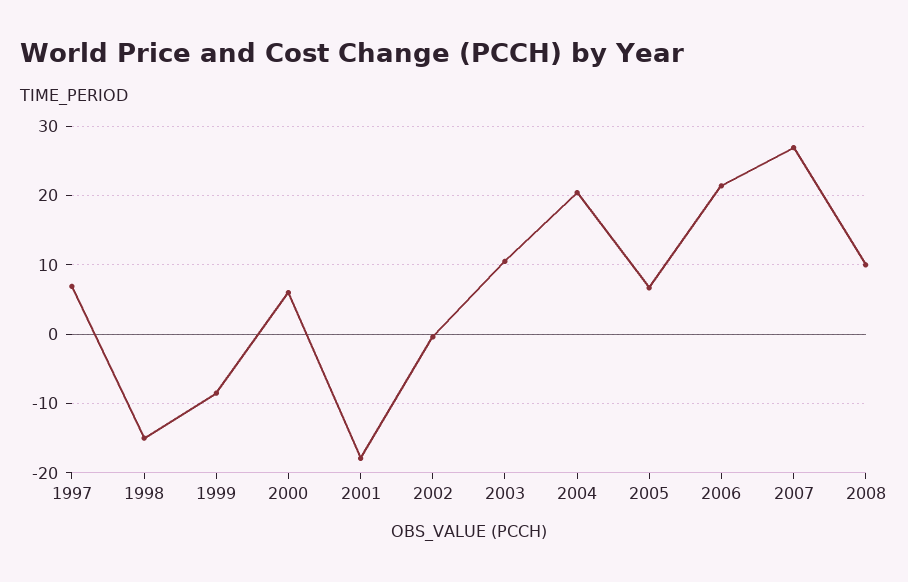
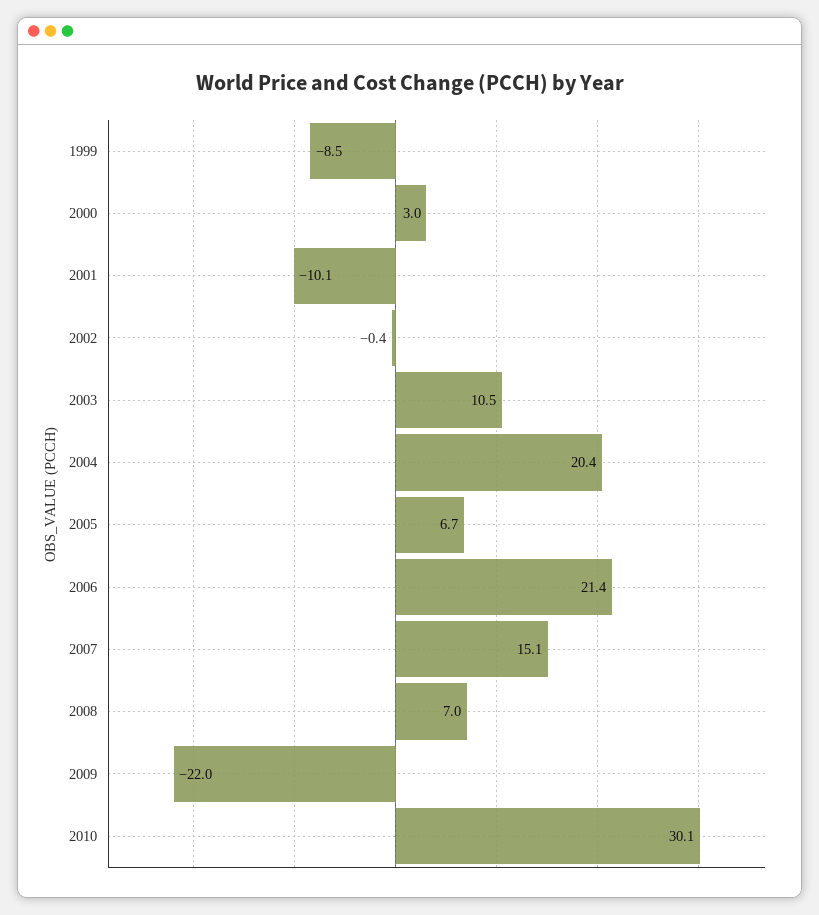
1997: 7 -> none
1998: -15 -> none
2000: 6 -> 3
2001: -18 -> -10.1
2007: 27 -> 15.1
2008: 10 -> 7
2009: none -> -22
2010: none -> 30.1

